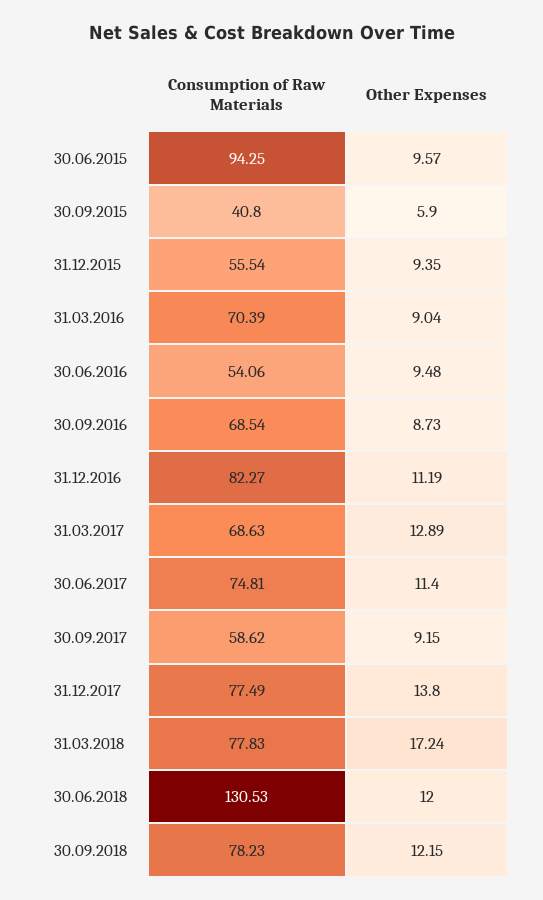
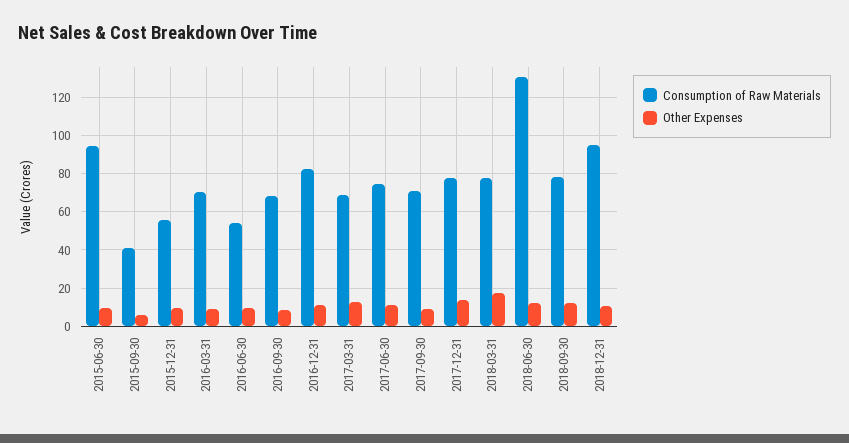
Consumption of Raw Materials, 30.09.2017: 58.62 -> 70
Consumption of Raw Materials, 2018-12-31: none -> 95
Other Expenses, 2018-12-31: none -> 10

